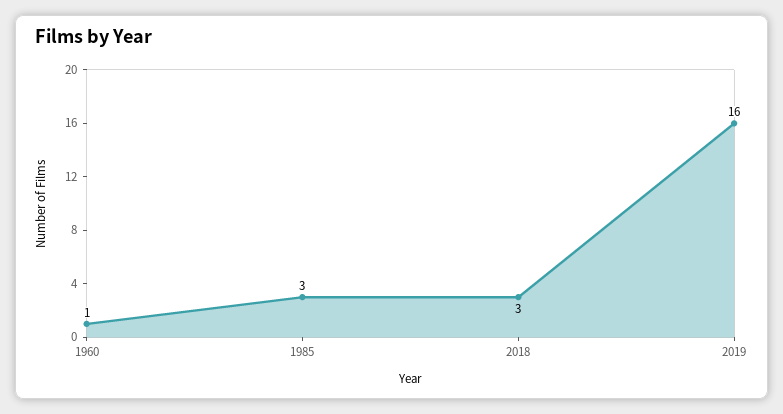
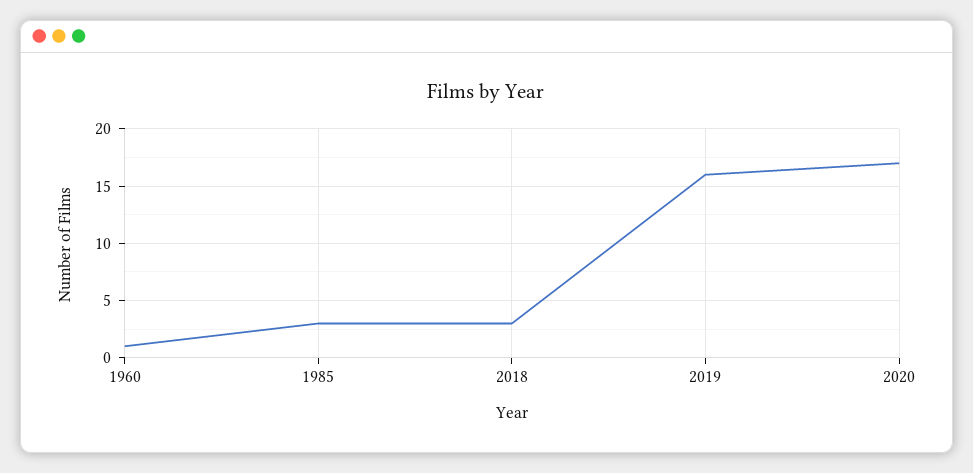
2020: none -> 17

